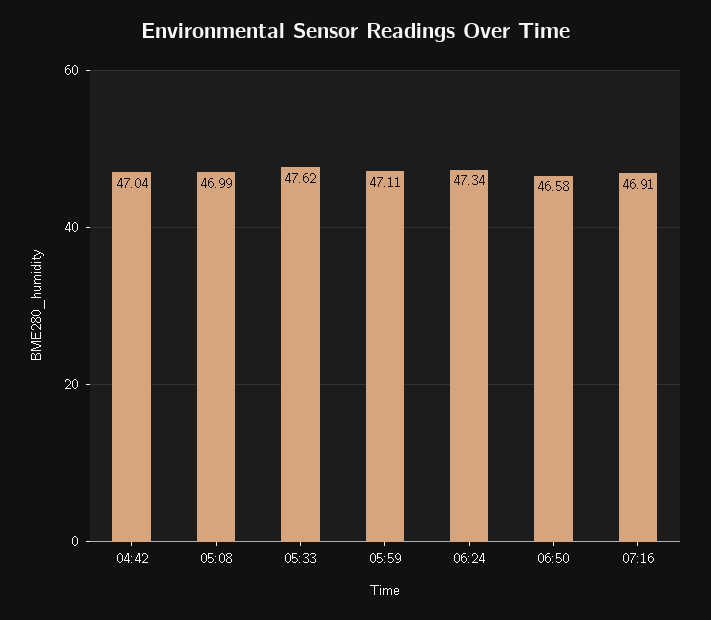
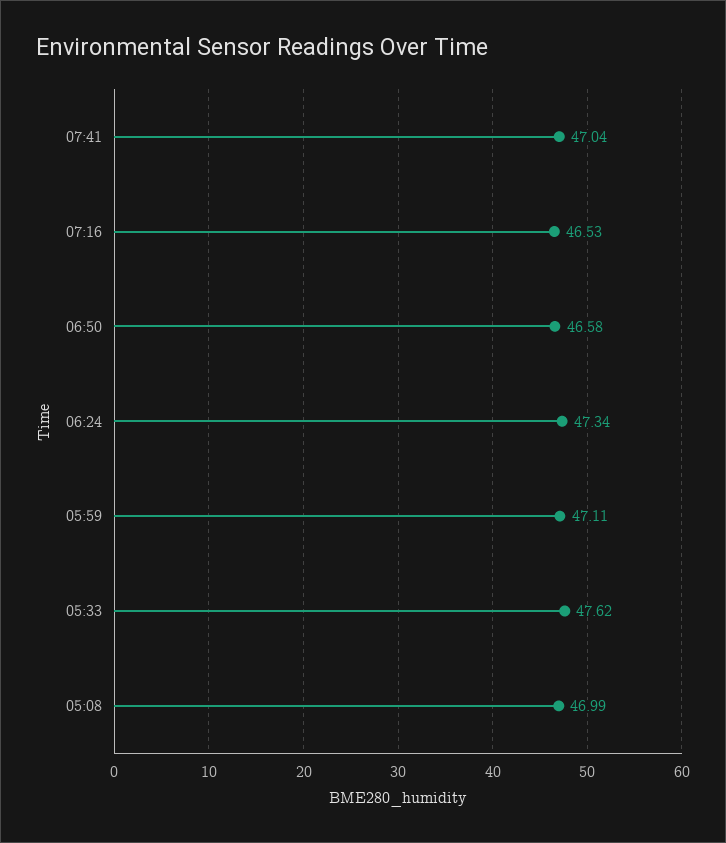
04:42: 47.04 -> none
07:16: 46.91 -> 46.53
07:41: none -> 47.04

